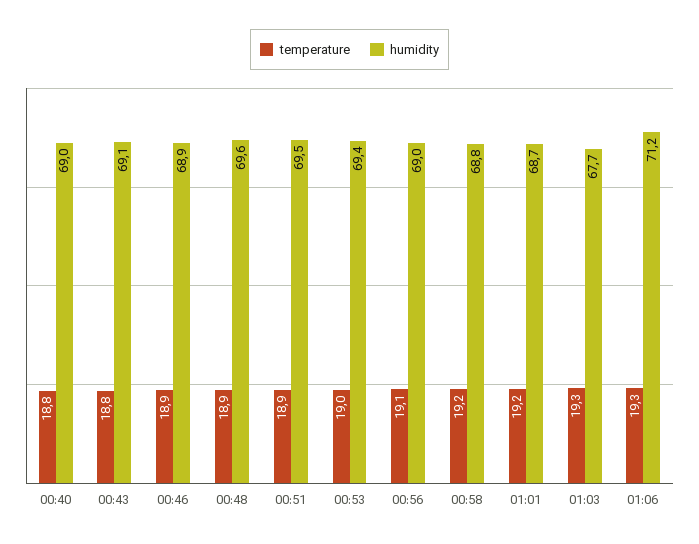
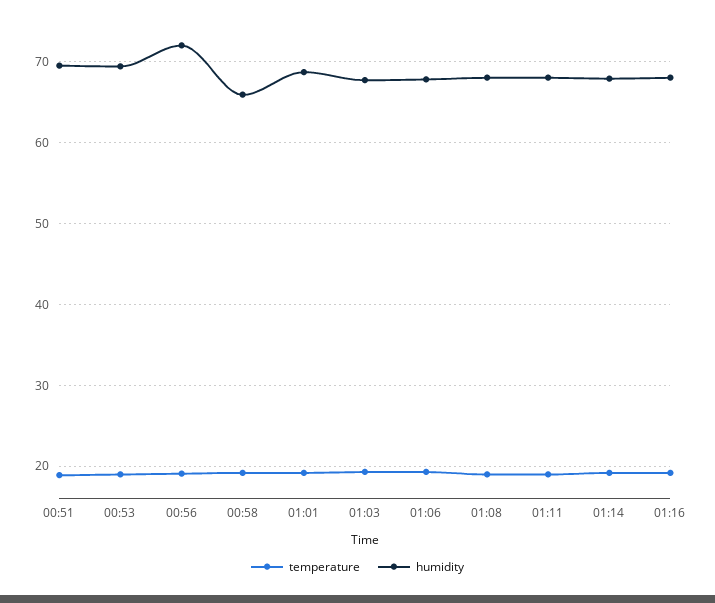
temperature, 00:40: 18.8 -> none
humidity, 00:40: 69 -> none
temperature, 00:43: 18.8 -> none
humidity, 00:43: 69.1 -> none
temperature, 00:46: 18.9 -> none
humidity, 00:46: 68.9 -> none
temperature, 00:48: 18.9 -> none
humidity, 00:48: 69.6 -> none
humidity, 00:56: 69 -> 72
humidity, 00:58: 68.8 -> 66
humidity, 01:06: 71.2 -> 68
temperature, 01:08: none -> 19
humidity, 01:08: none -> 68
temperature, 01:11: none -> 19
humidity, 01:11: none -> 68
temperature, 01:14: none -> 19
humidity, 01:14: none -> 68
temperature, 01:16: none -> 19
humidity, 01:16: none -> 68

